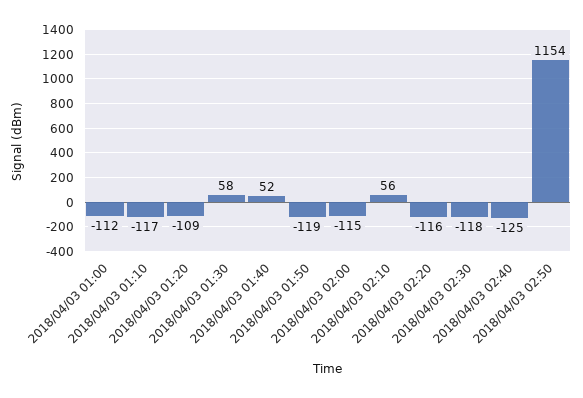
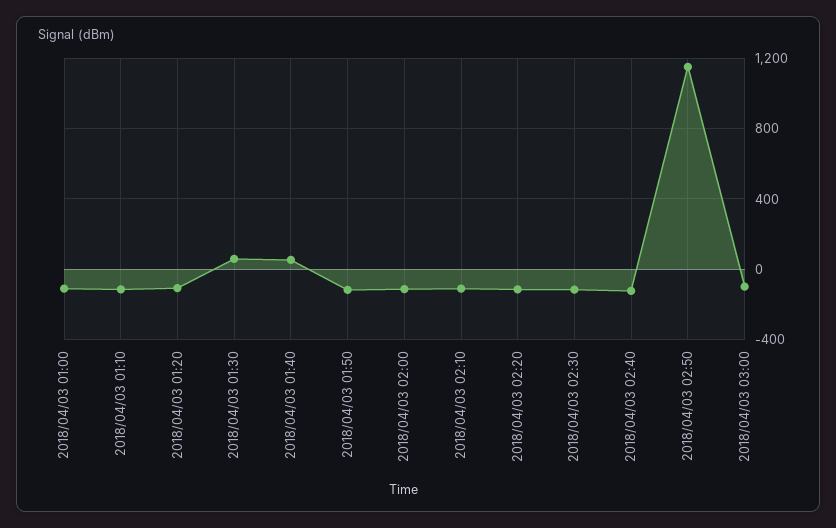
2018/04/03 02:10: 56 -> -100
2018/04/03 03:00: none -> -100

